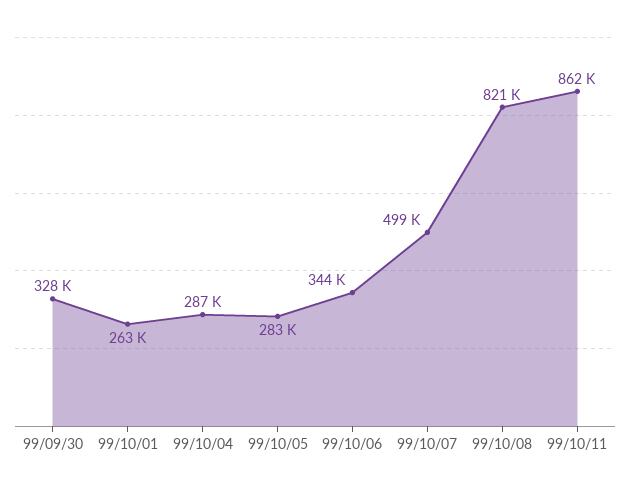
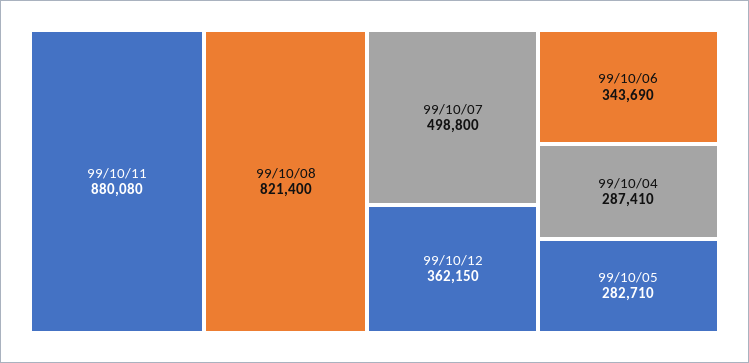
99/09/30: 328000 -> none
99/10/01: 263000 -> none
99/10/11: 862000 -> 880080
99/10/12: none -> 362150

